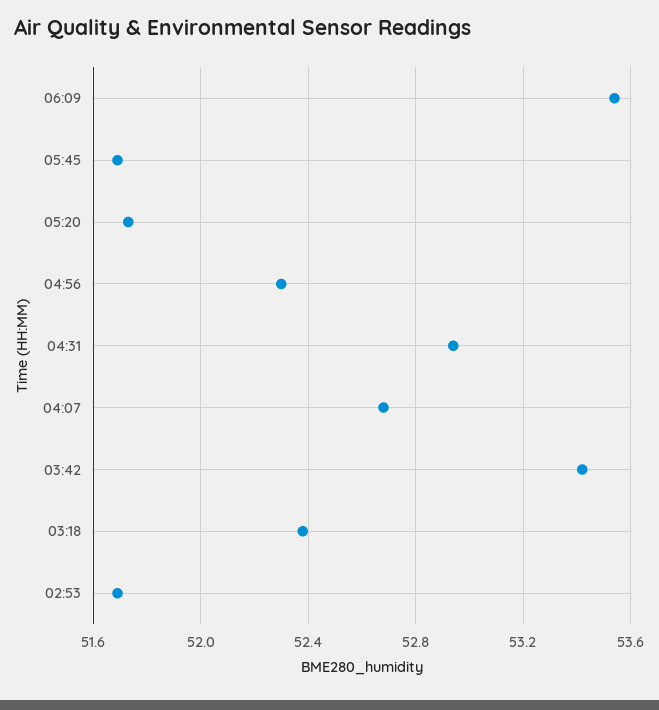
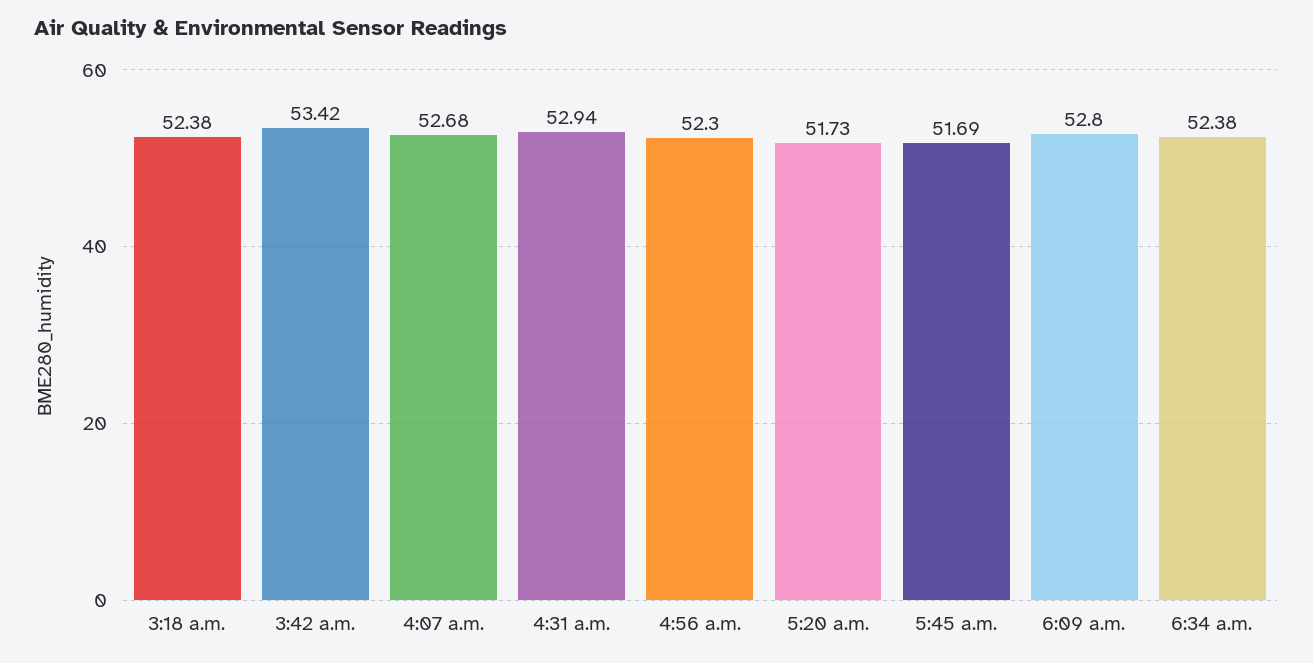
06:09: 53.55 -> 52.8
02:53: 51.7 -> none
6:34 a.m.: none -> 52.38

